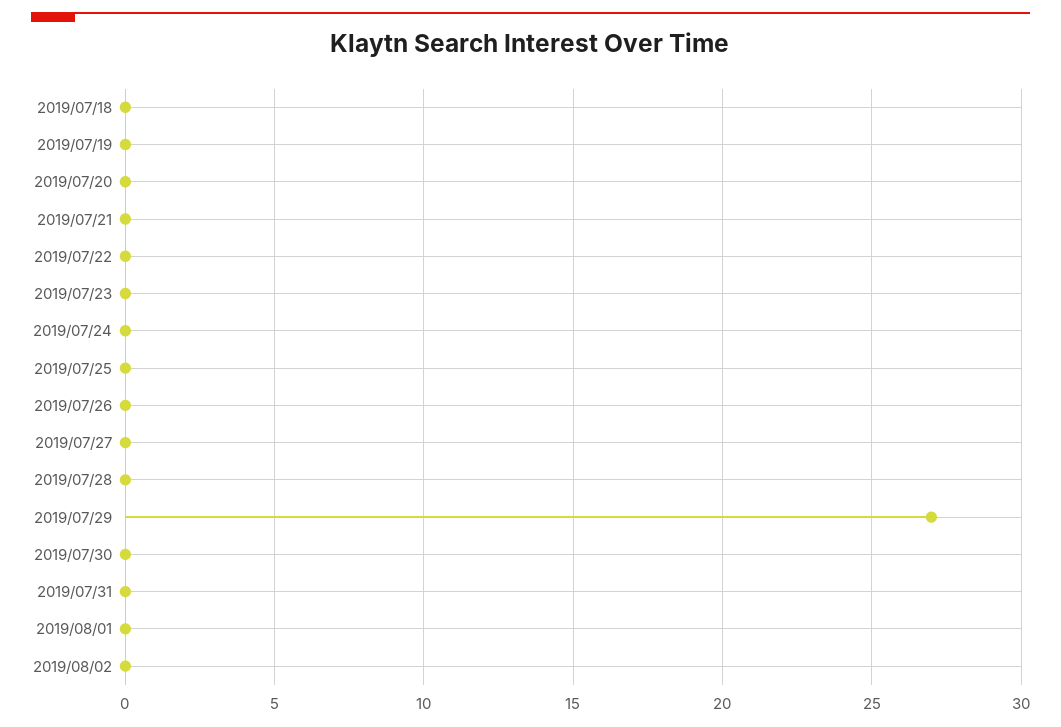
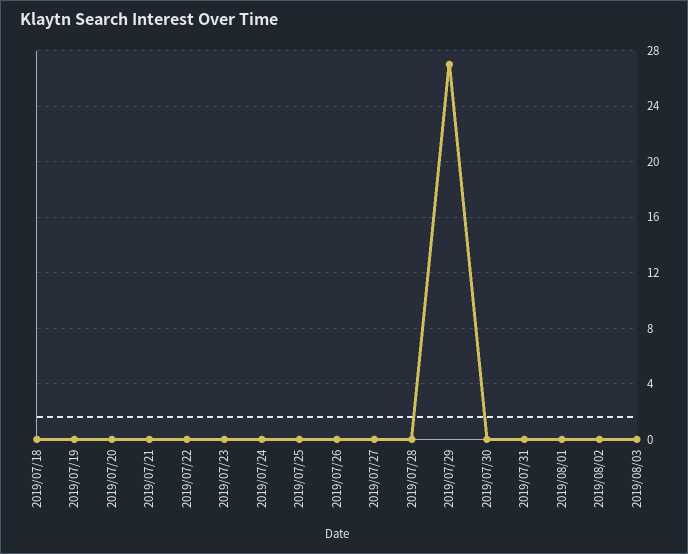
2019/08/03: none -> 0

